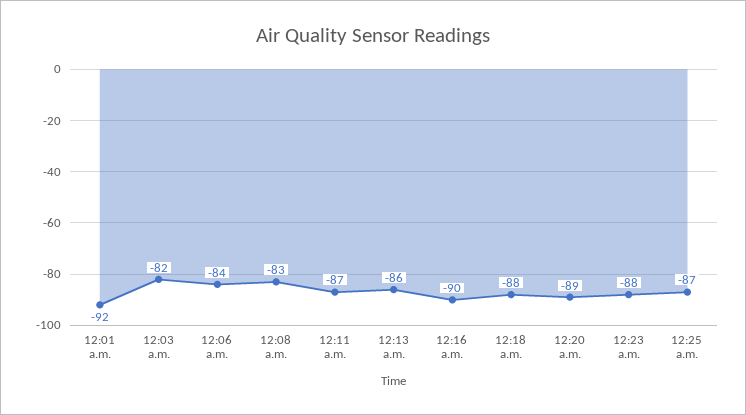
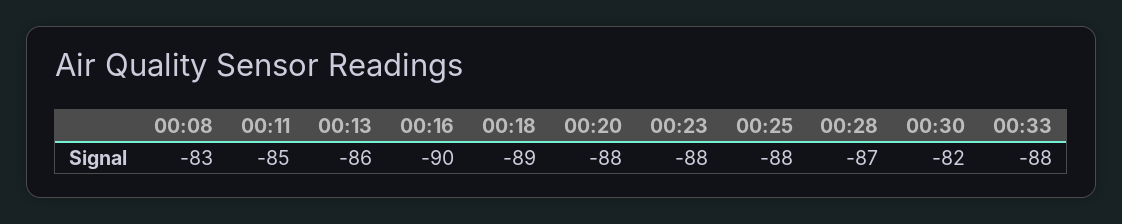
12:01 a.m.: -92 -> none
12:03 a.m.: -82 -> none
12:06 a.m.: -84 -> none
12:11 a.m.: -87 -> -85
12:18 a.m.: -88 -> -89
12:20 a.m.: -89 -> -88
12:25 a.m.: -87 -> -88
00:28: none -> -87
00:30: none -> -82
00:33: none -> -88

